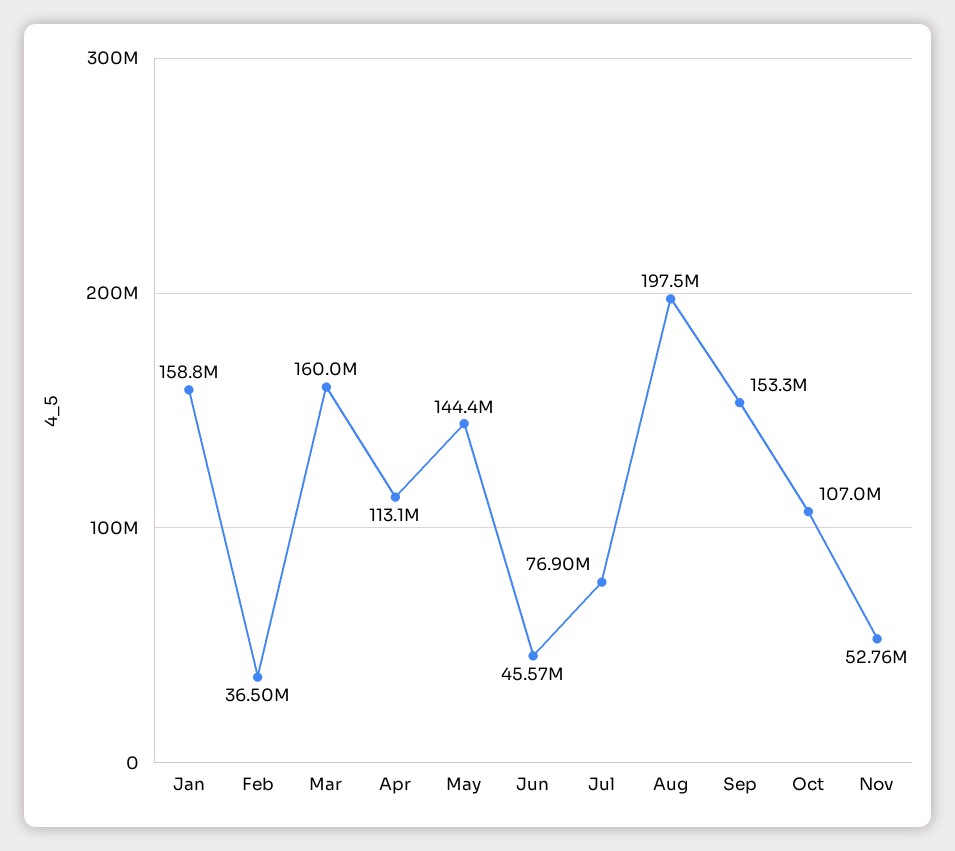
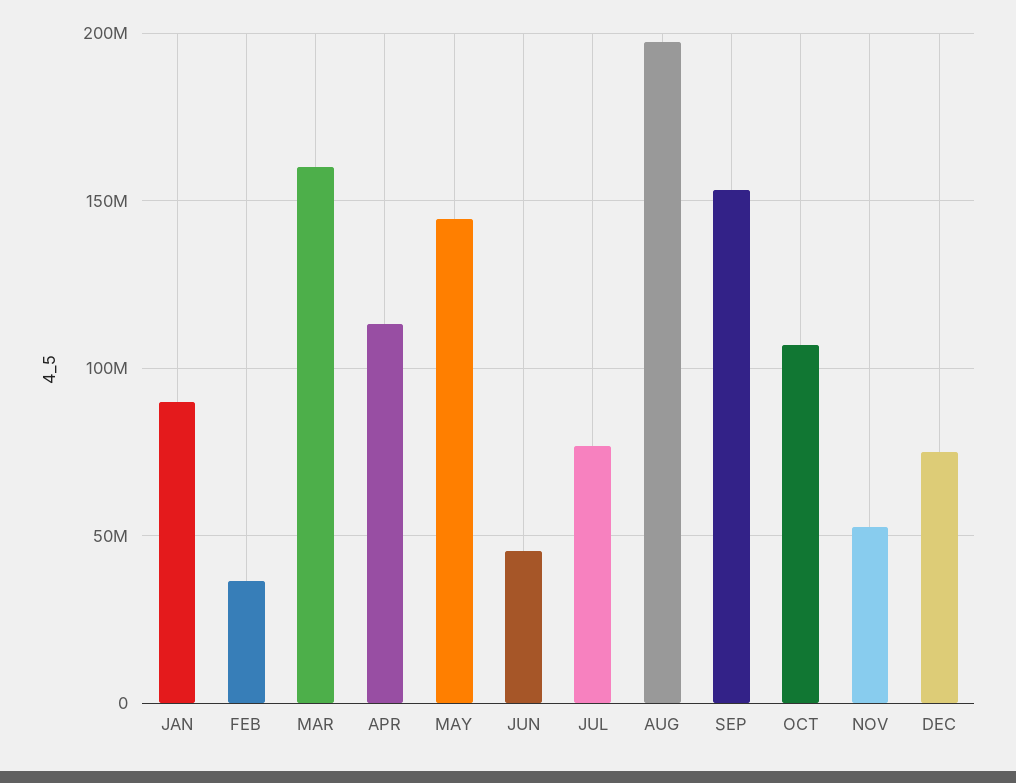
Jan: 158800000 -> 90000000
DEC: none -> 75000000

